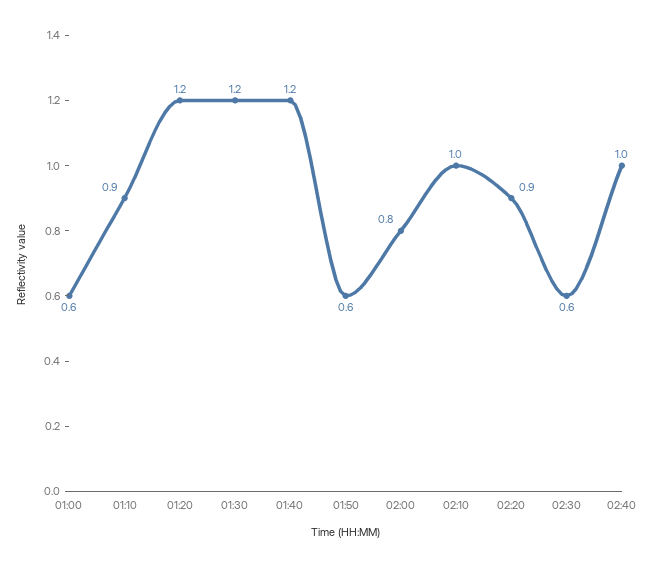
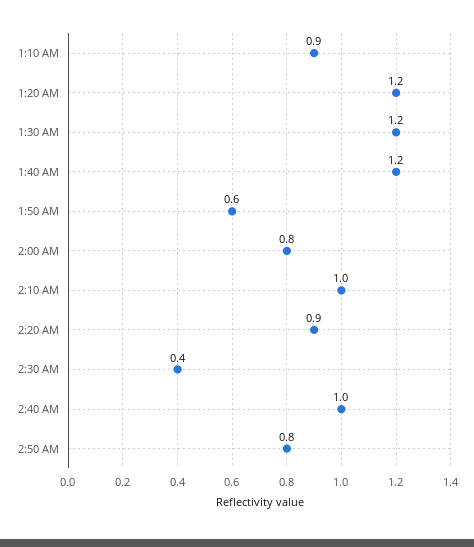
01:00: 0.6 -> none
02:30: 0.6 -> 0.4
2:50 AM: none -> 0.8

